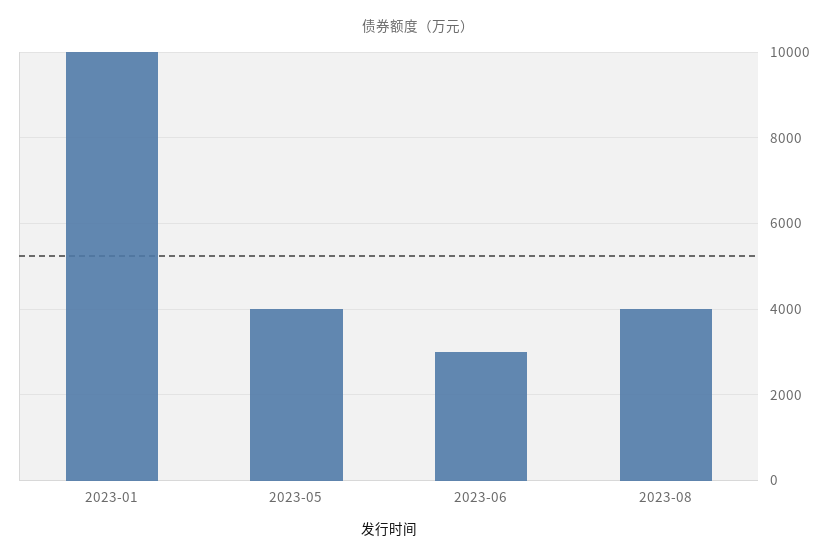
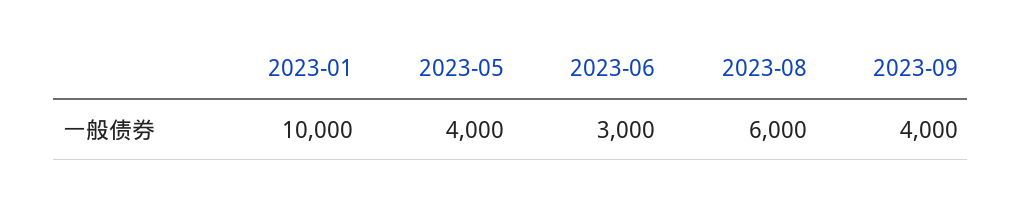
2023-08: 4000 -> 6000
2023-09: none -> 4000

